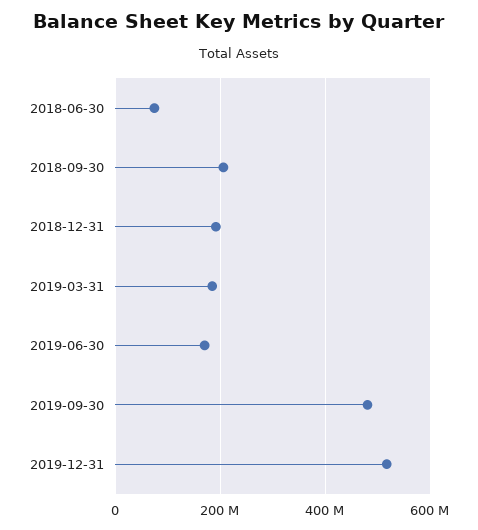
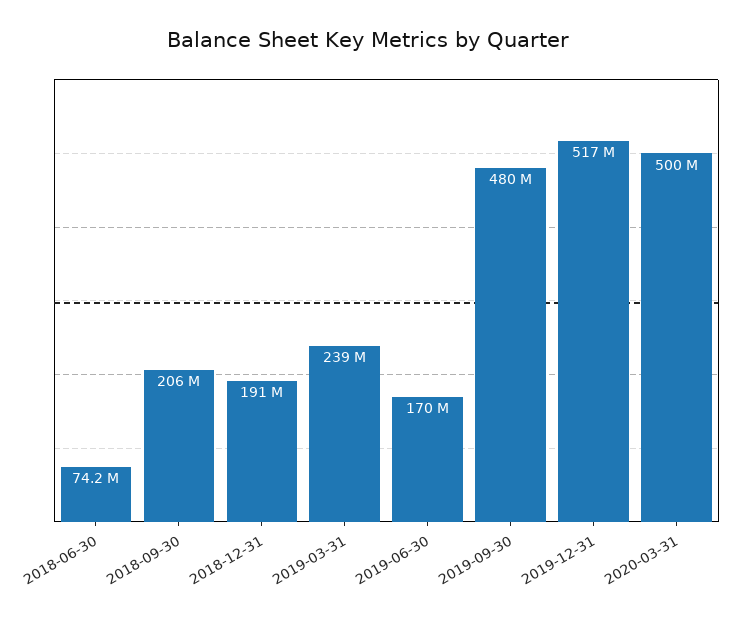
2019-03-31: 180000000 -> 239000000
2020-03-31: none -> 500000000

